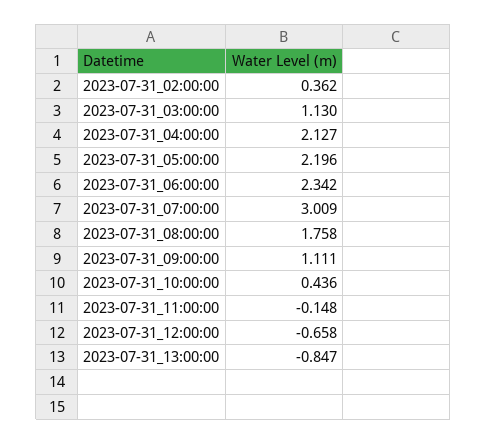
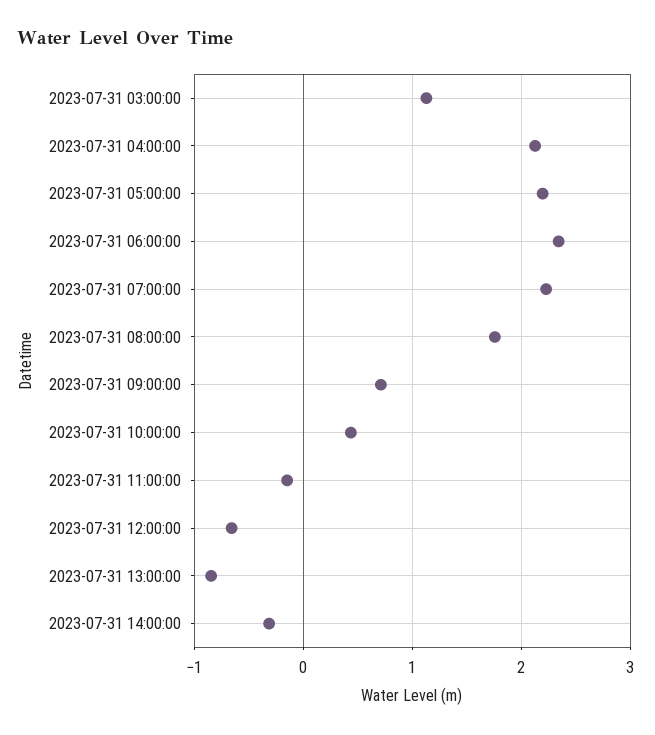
2023-07-31_02:00:00: 0.362 -> none
2023-07-31_07:00:00: 3.009 -> 2.2
2023-07-31_09:00:00: 1.111 -> 0.7
2023-07-31 14:00:00: none -> -0.3

